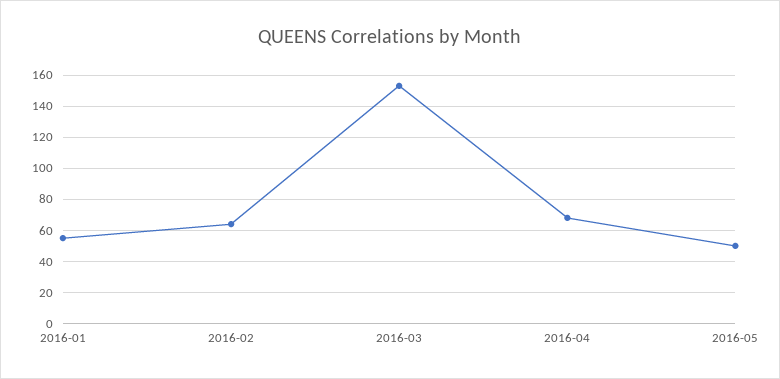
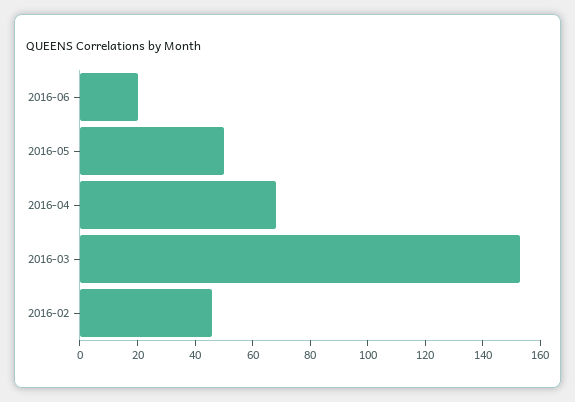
2016-01: 55 -> none
2016-02: 65 -> 45
2016-06: none -> 20

